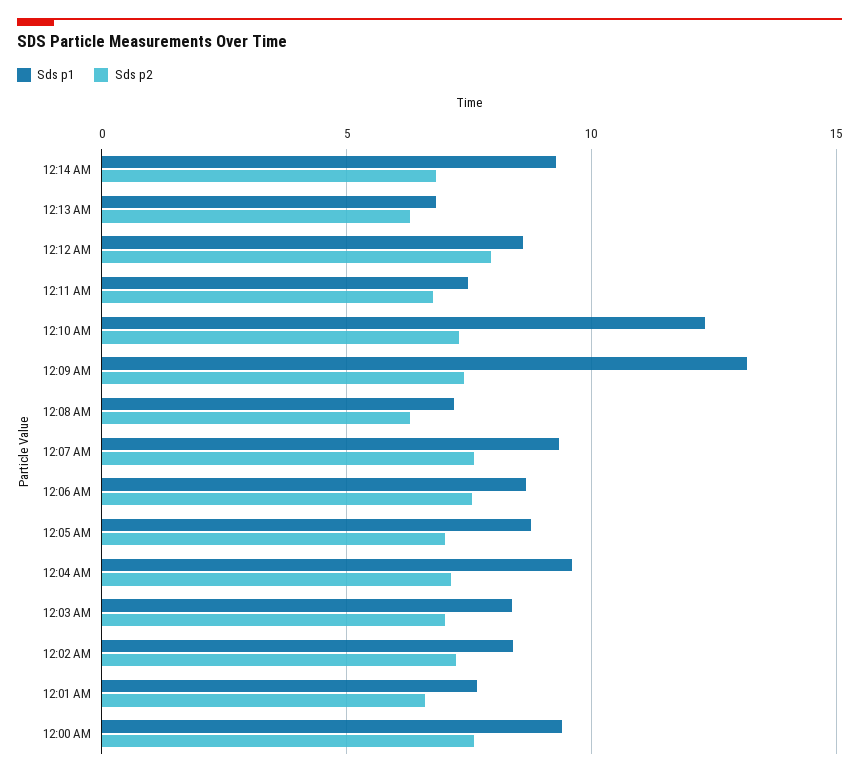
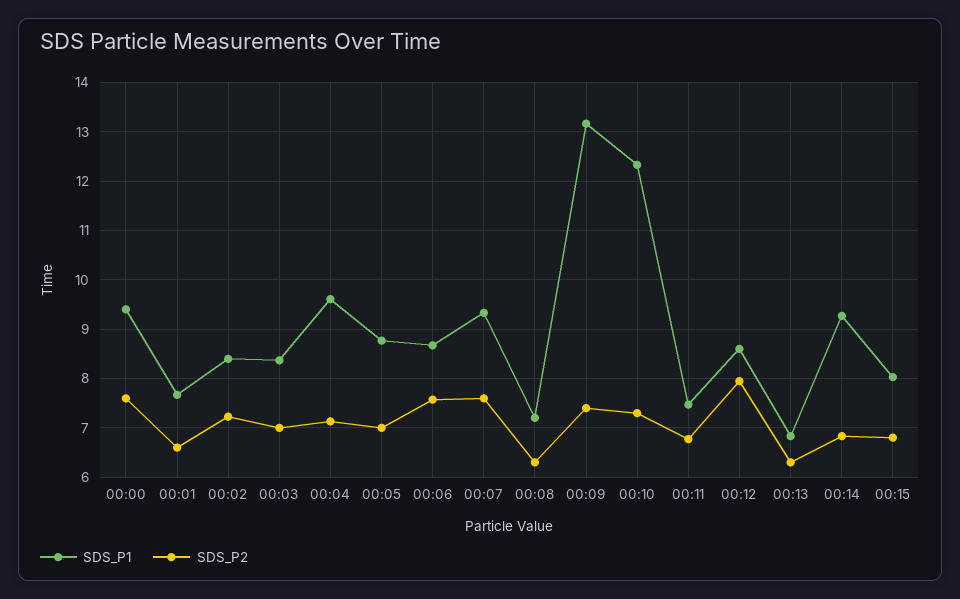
Sds p1, 00:15: none -> 8
Sds p2, 00:15: none -> 6.8

